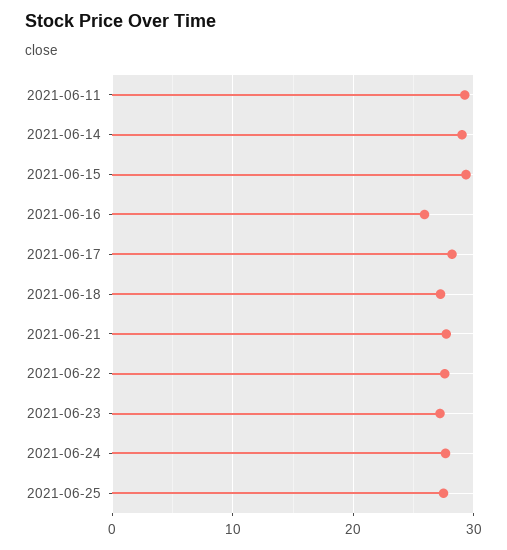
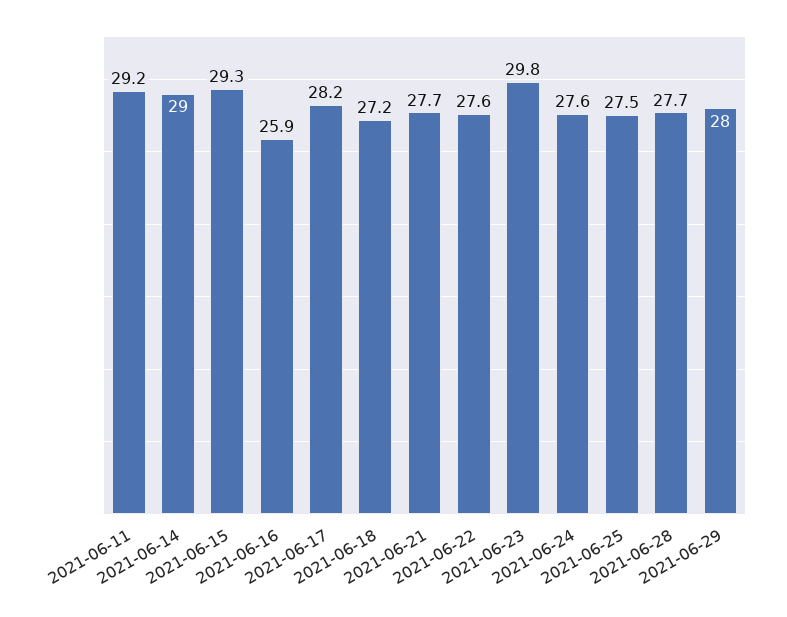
2021-06-23: 27 -> 29.8
2021-06-28: none -> 27.7
2021-06-29: none -> 28

